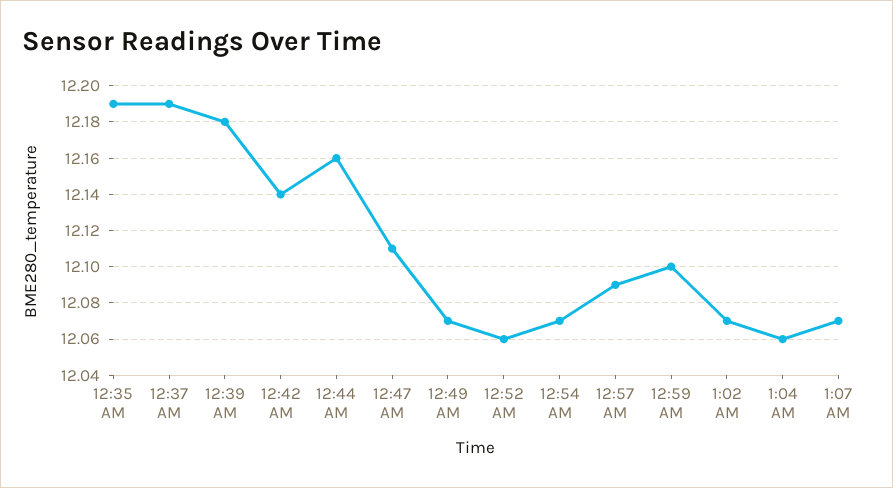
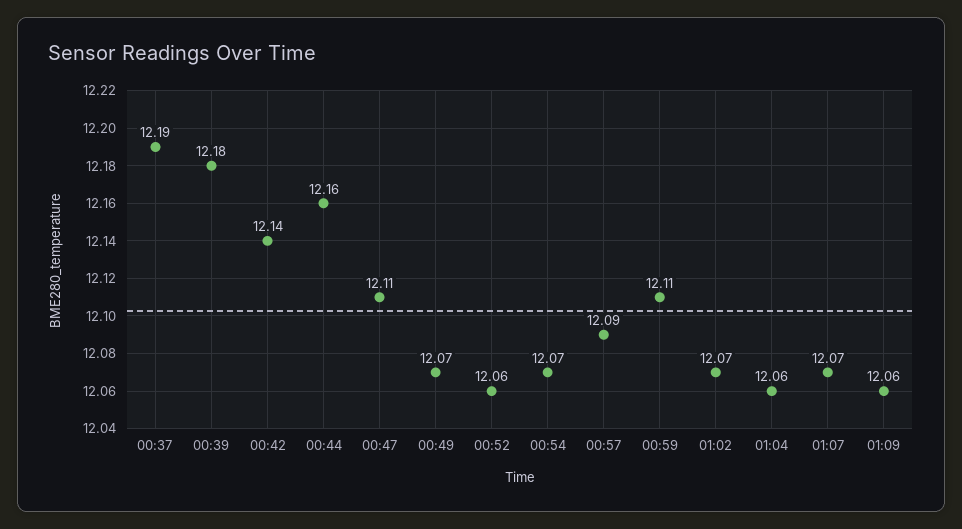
12:35 AM: 12.19 -> none
12:59 AM: 12.1 -> 12.11
01:09: none -> 12.06

